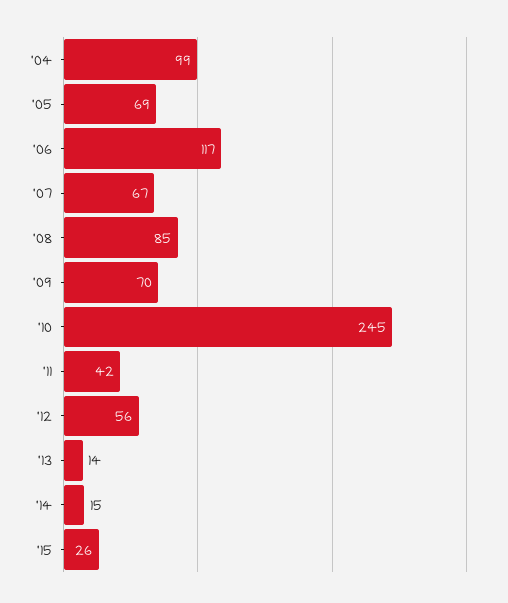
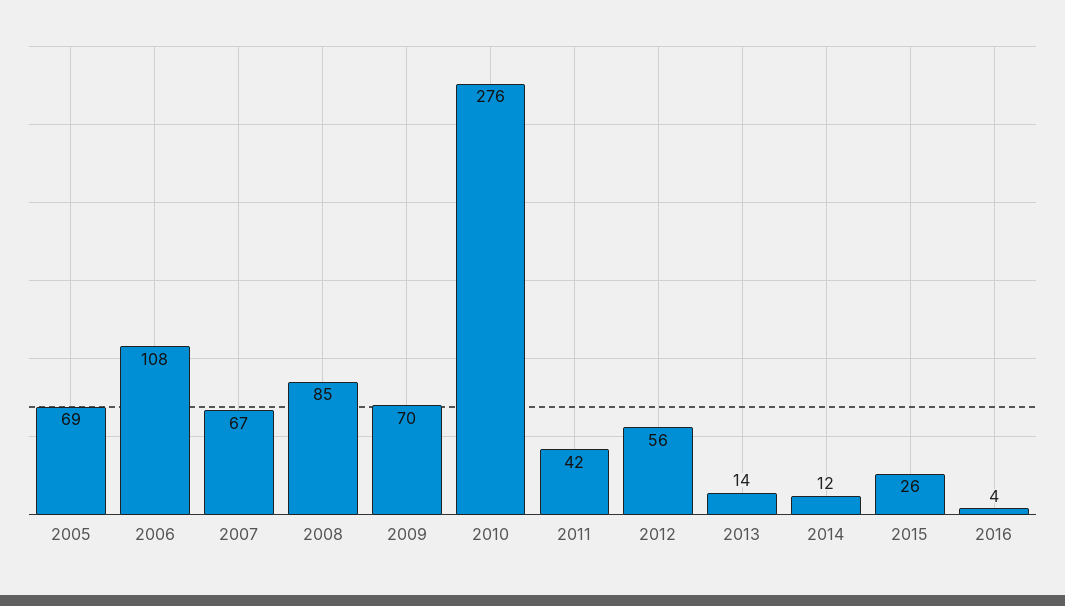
'04: 99 -> none
'06: 117 -> 108
'10: 245 -> 276
'14: 15 -> 12
2016: none -> 4

